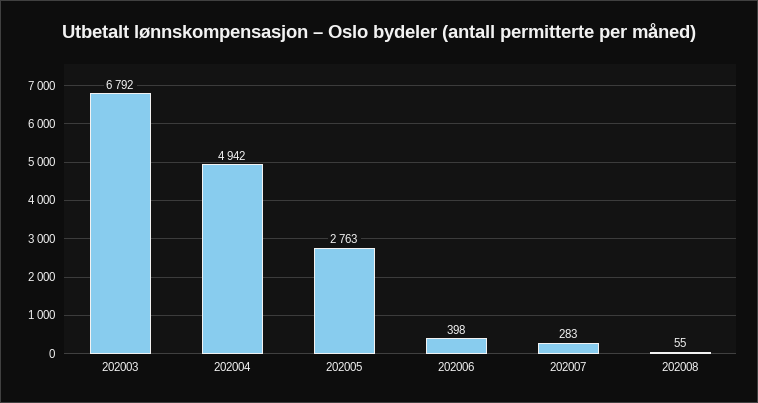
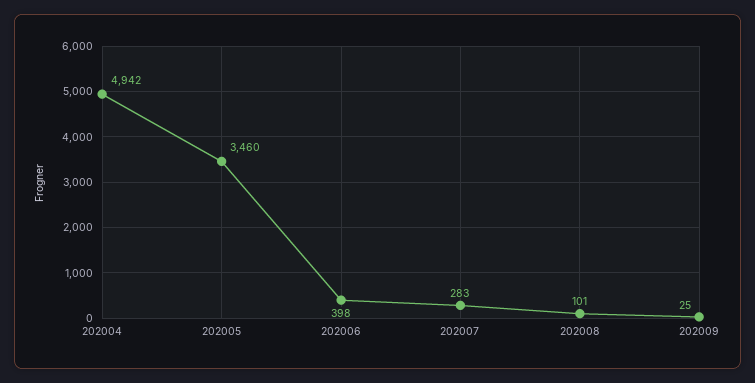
202003: 6792 -> none
202005: 2763 -> 3460
202008: 55 -> 101
202009: none -> 25

